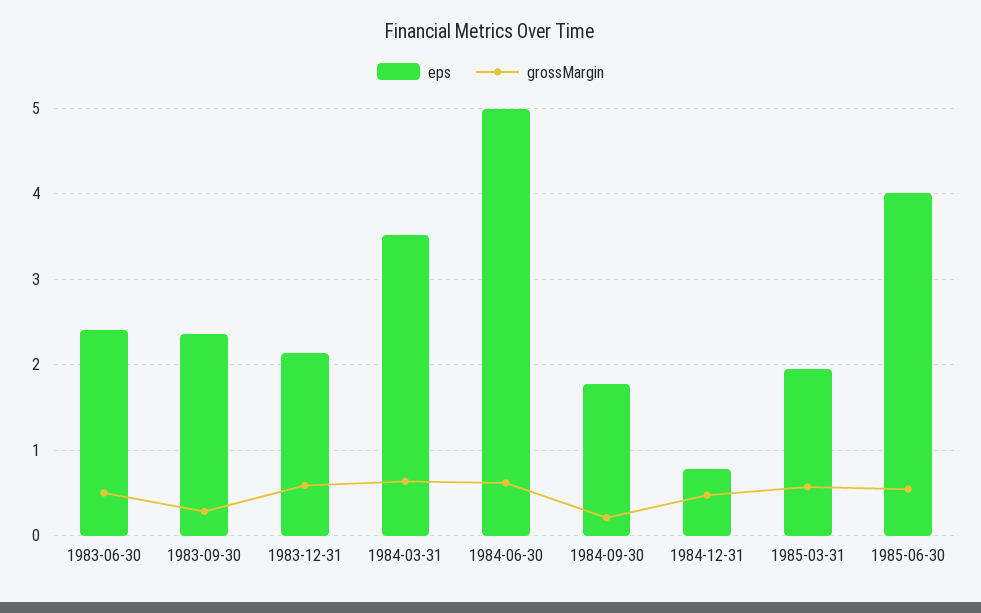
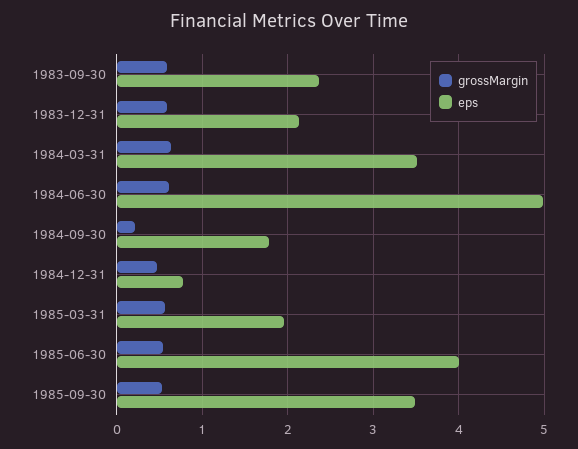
eps, 1983-06-30: 2.4 -> none
grossMargin, 1983-06-30: 0.5 -> none
grossMargin, 1983-09-30: 0.3 -> 0.6
grossMargin, 1985-09-30: none -> 0.5
eps, 1985-09-30: none -> 3.5

